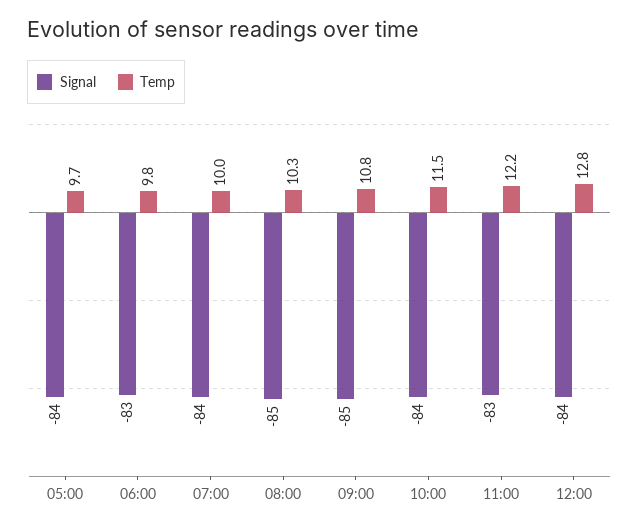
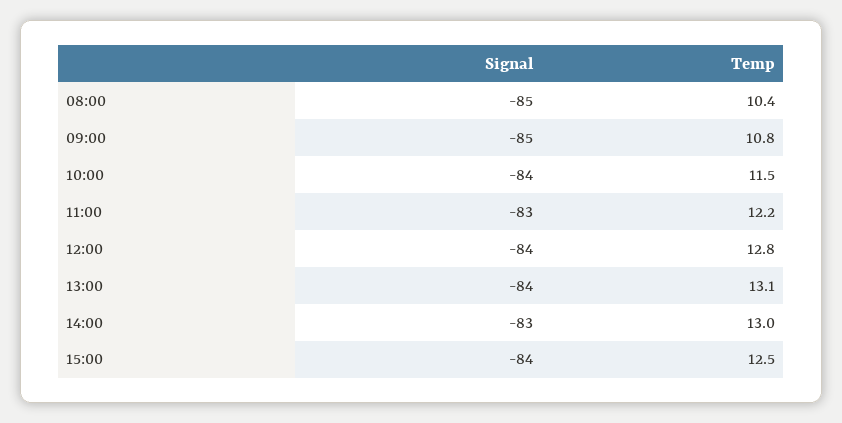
Signal, 05:00: -84 -> none
Temp, 05:00: 9.7 -> none
Signal, 06:00: -83 -> none
Temp, 06:00: 9.8 -> none
Signal, 07:00: -84 -> none
Temp, 07:00: 10 -> none
Temp, 08:00: 10.3 -> 10.4
Signal, 13:00: none -> -84
Temp, 13:00: none -> 13.1
Signal, 14:00: none -> -83
Temp, 14:00: none -> 13
Signal, 15:00: none -> -84
Temp, 15:00: none -> 12.5

